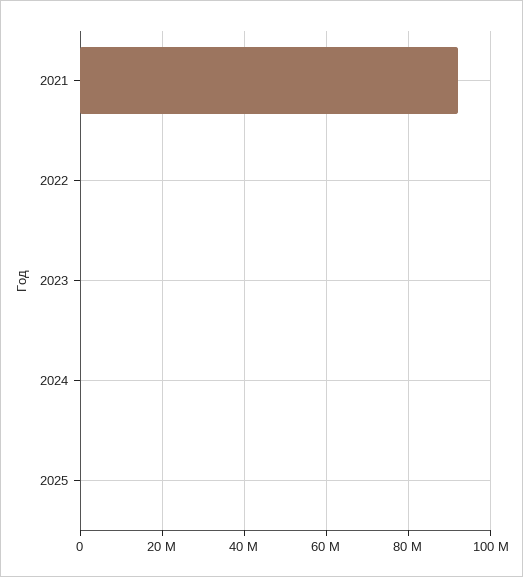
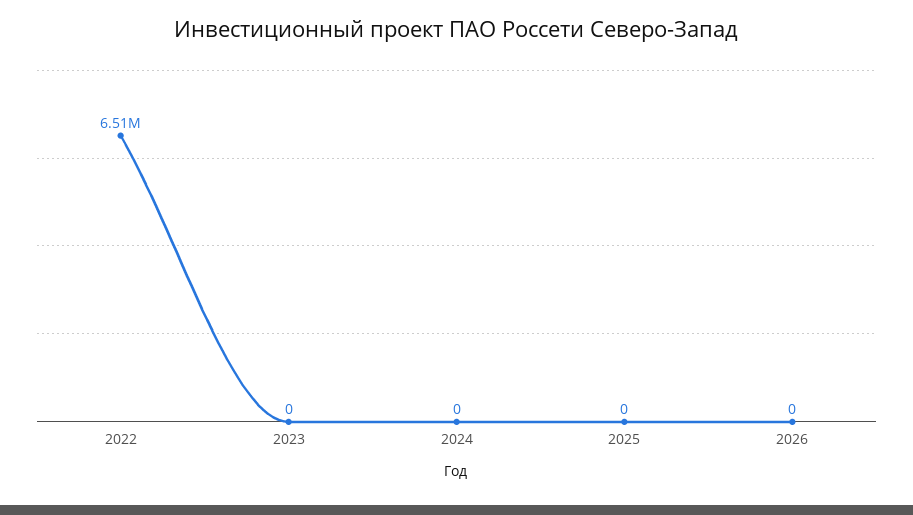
2021: 92000000 -> none
2022: 0 -> 6510000
2026: none -> 0

